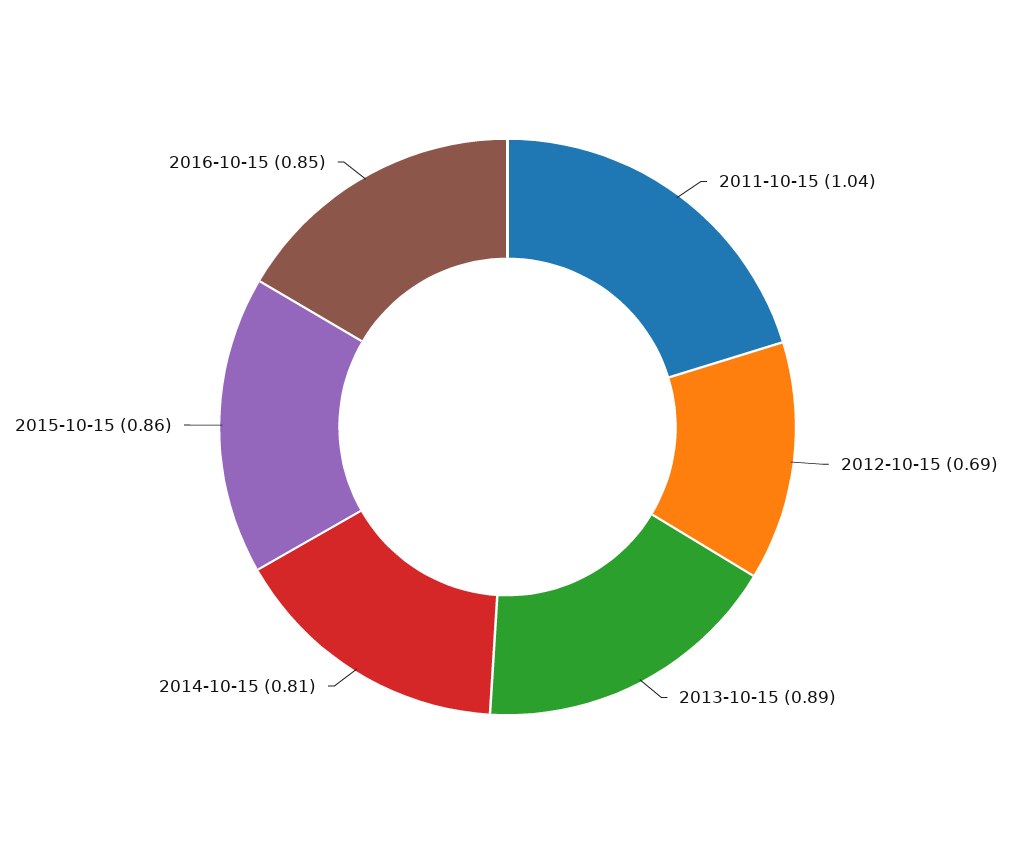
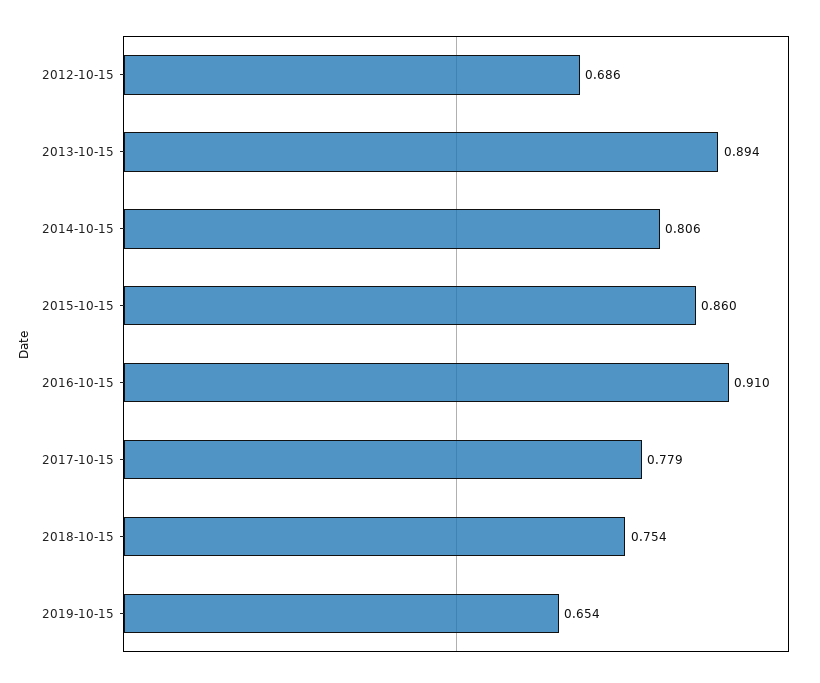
2011-10-15: 1.04 -> none
2016-10-15: 0.85 -> 0.91
2017-10-15: none -> 0.779
2018-10-15: none -> 0.754
2019-10-15: none -> 0.654

